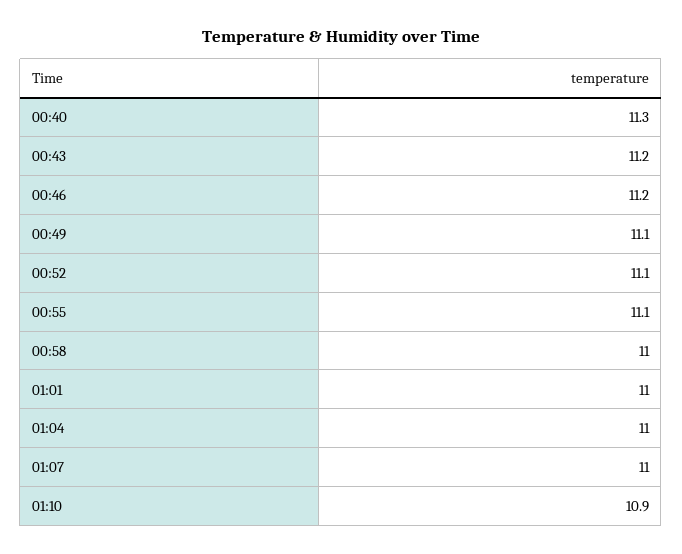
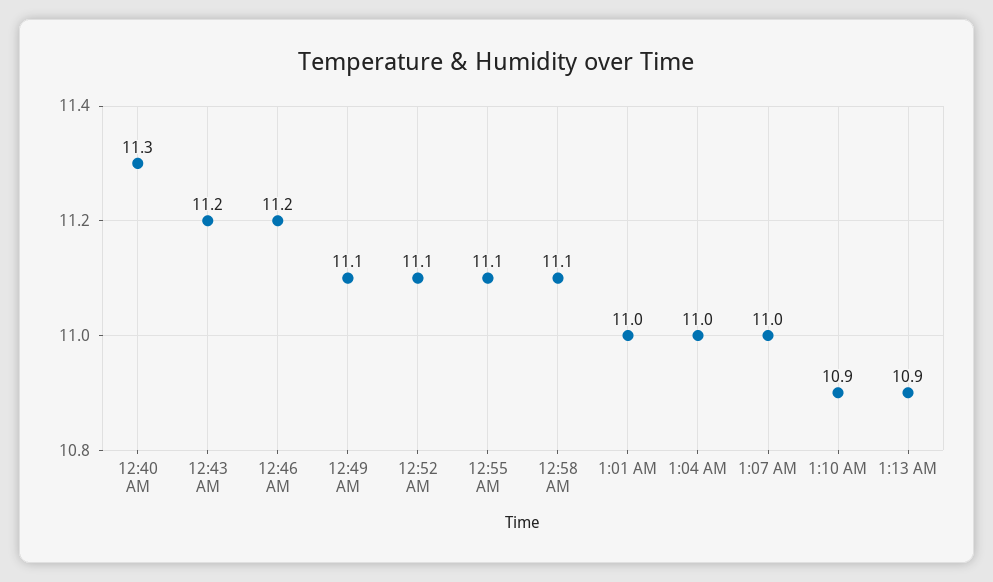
00:58: 11 -> 11.1
1:13 AM: none -> 10.9

